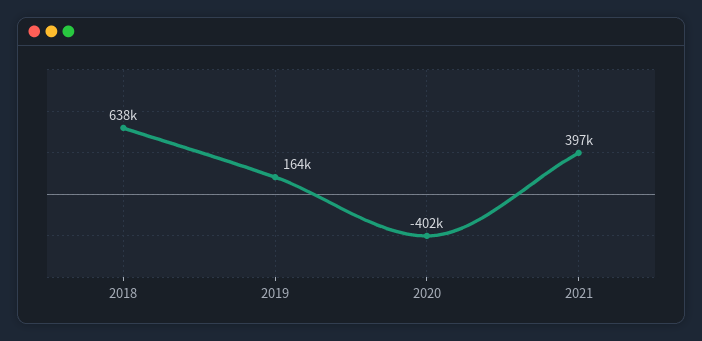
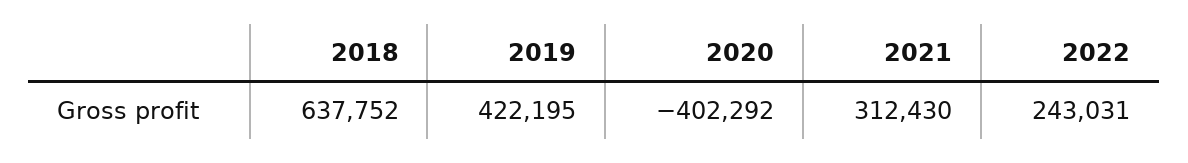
2019: 164000 -> 422195
2021: 397000 -> 312430
2022: none -> 243031

